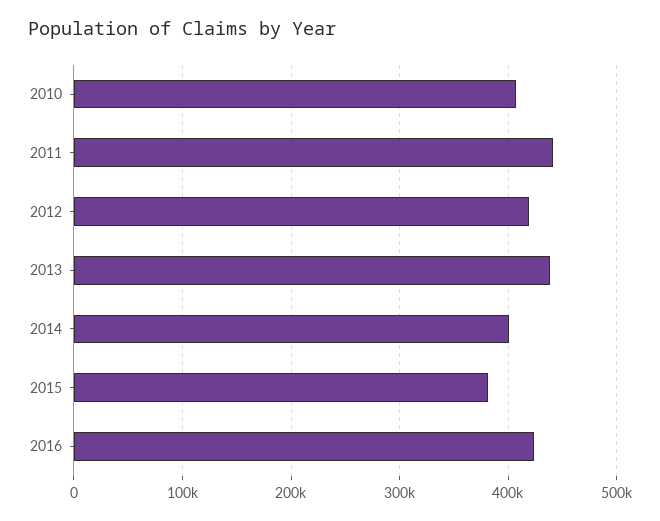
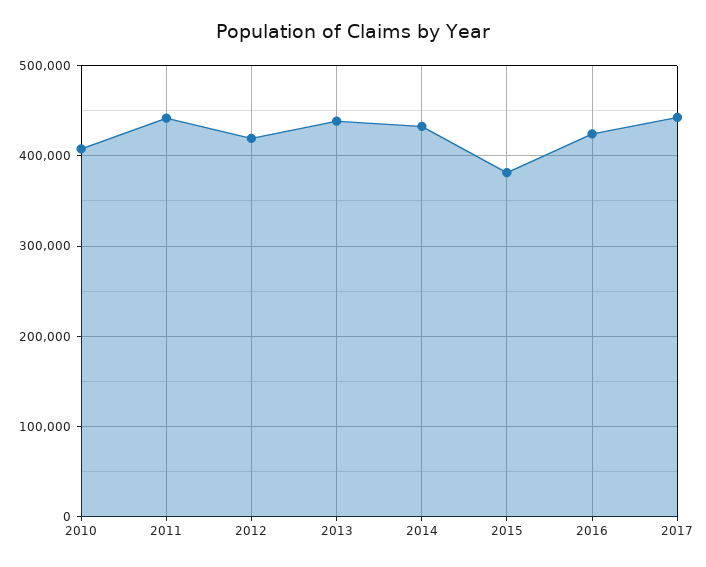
2014: 400000 -> 430000
2017: none -> 440000

